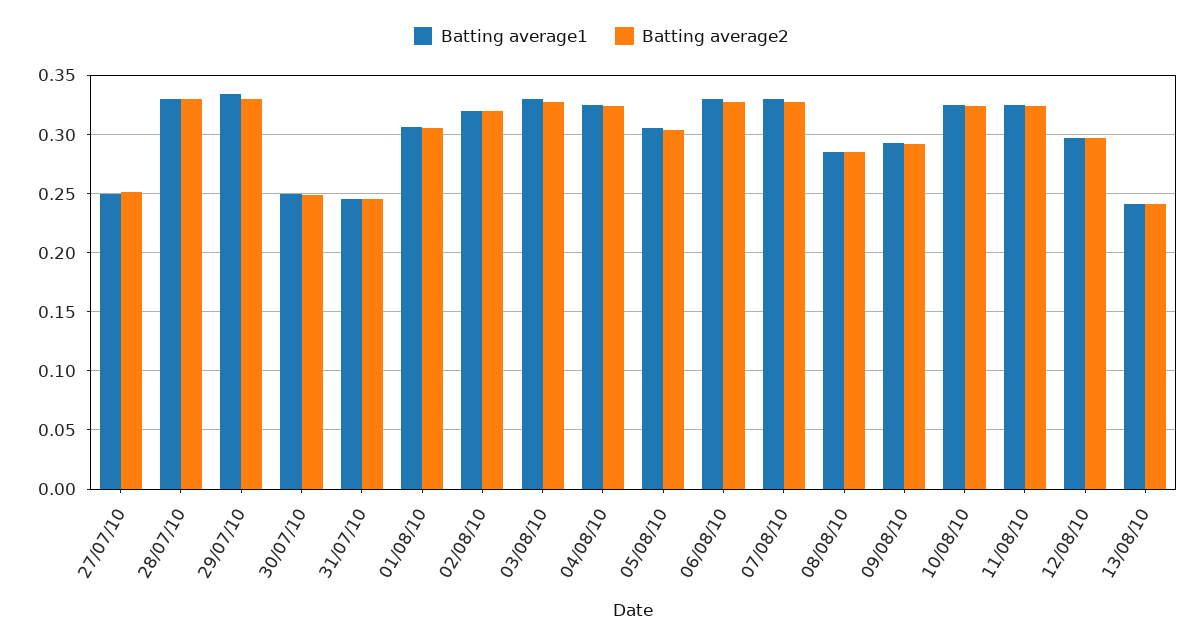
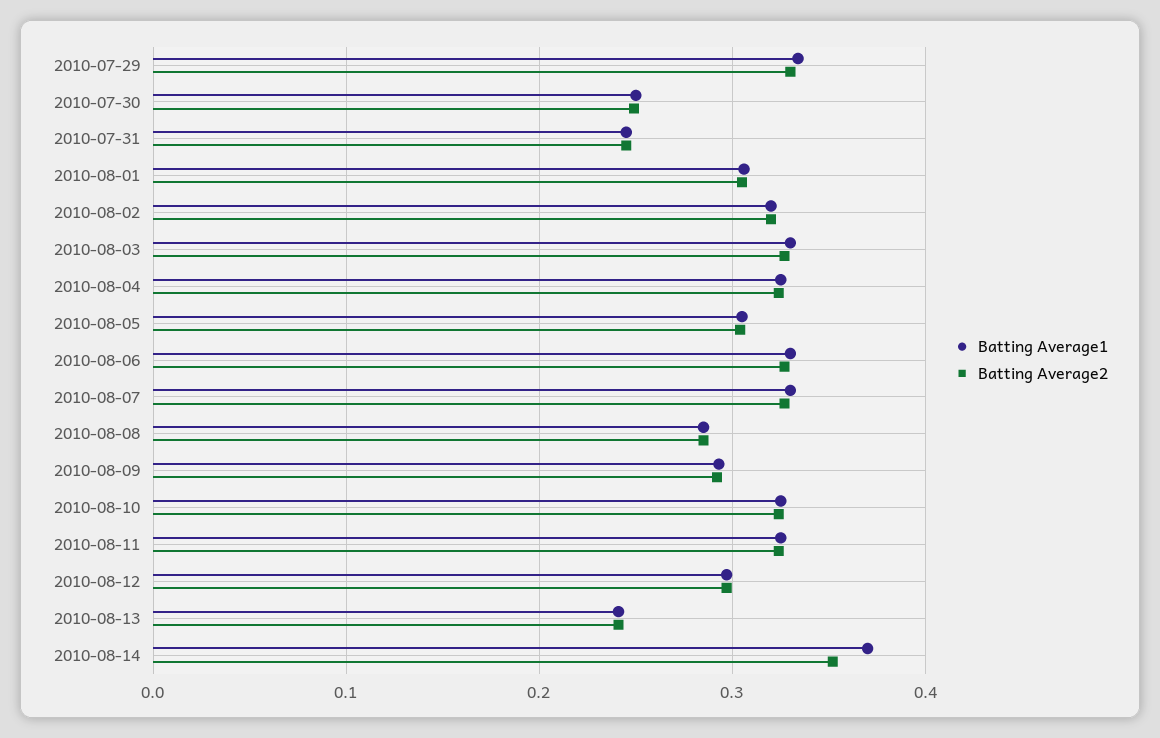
Batting average1, 27/07/10: 0.25 -> none
Batting average2, 27/07/10: 0.25 -> none
Batting average1, 28/07/10: 0.33 -> none
Batting average2, 28/07/10: 0.33 -> none
Batting average1, 2010-08-14: none -> 0.37
Batting average2, 2010-08-14: none -> 0.35

